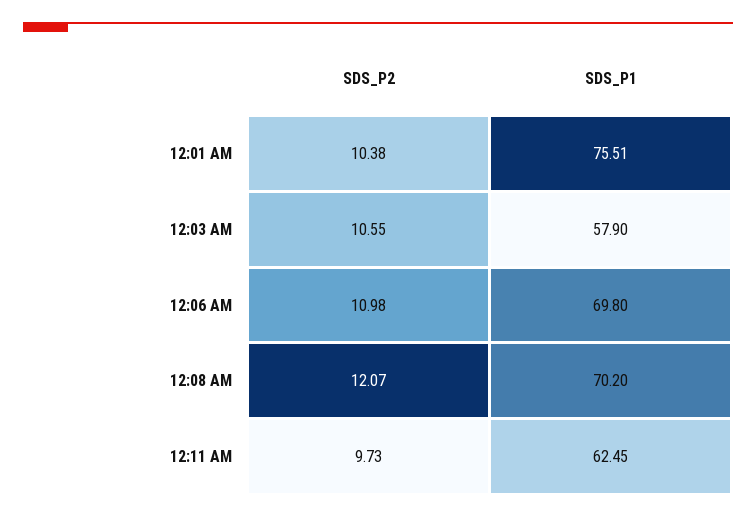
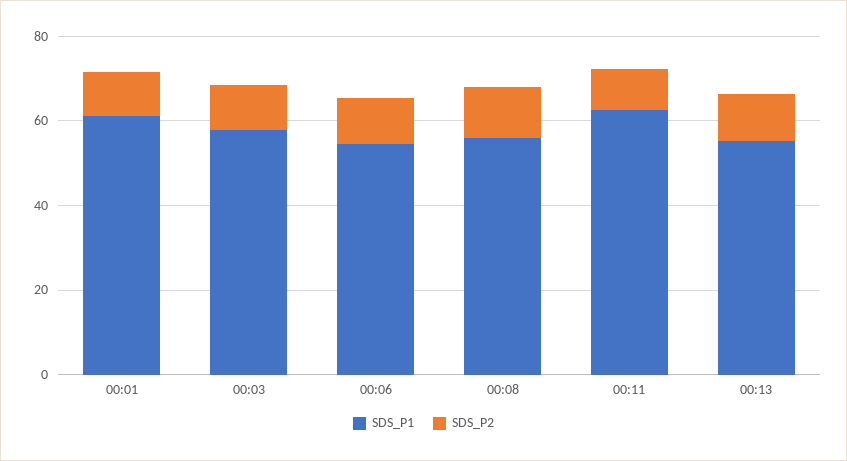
SDS_P1, 12:01 AM: 75.51 -> 60
SDS_P1, 12:06 AM: 69.8 -> 55
SDS_P1, 12:08 AM: 70.2 -> 55
SDS_P1, 00:13: none -> 55
SDS_P2, 00:13: none -> 10

